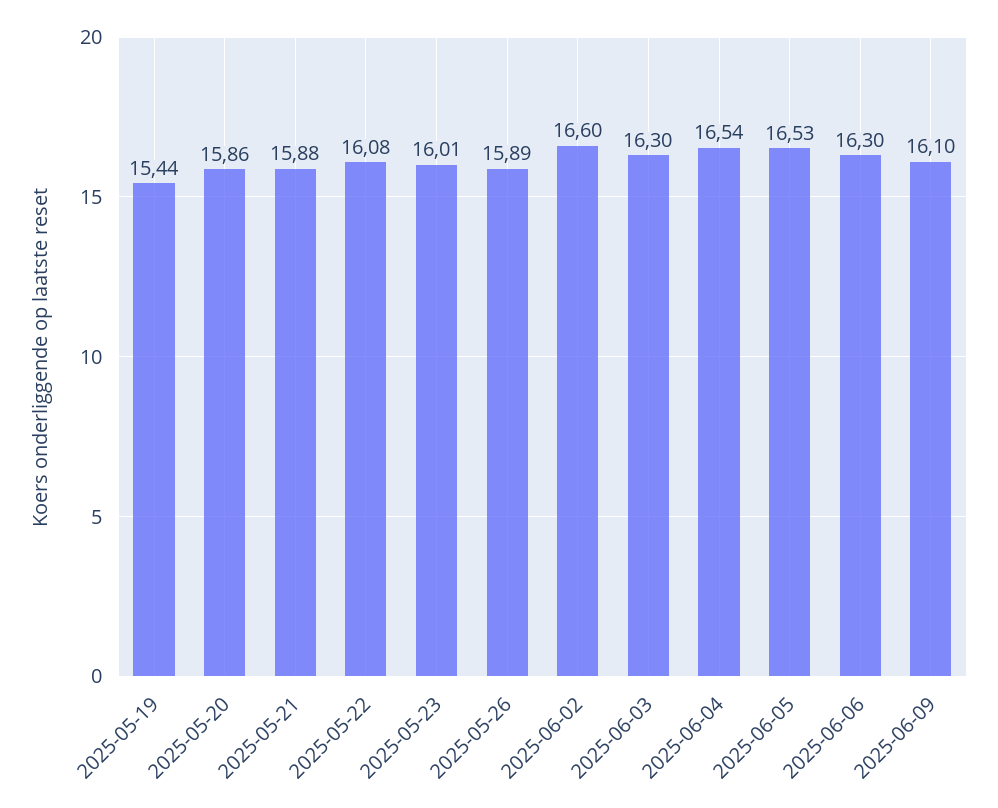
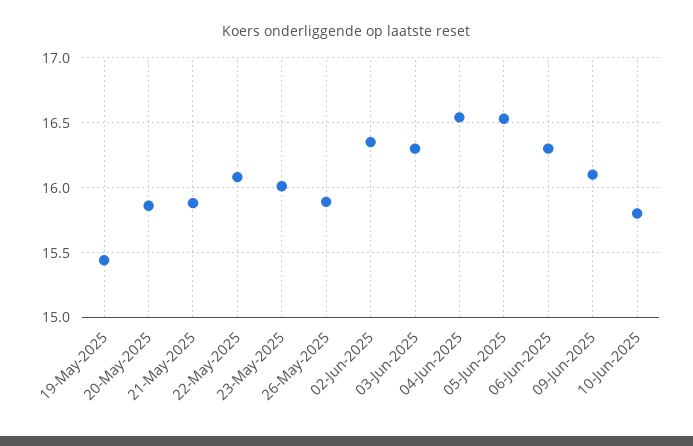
2025-06-02: 16.6 -> 16.35
10-Jun-2025: none -> 15.8

